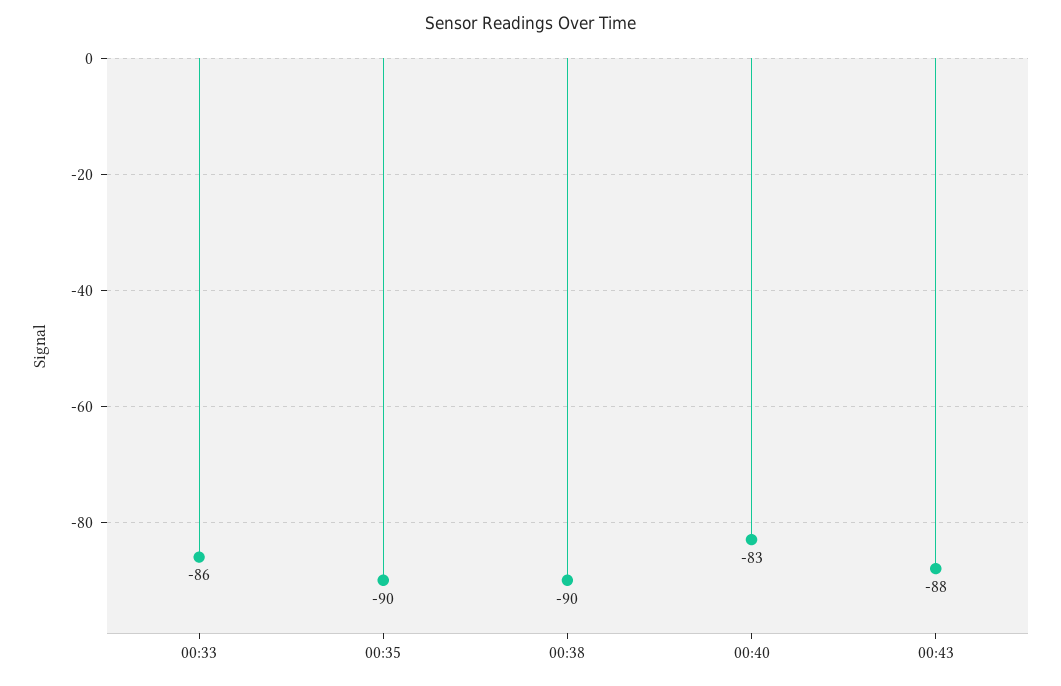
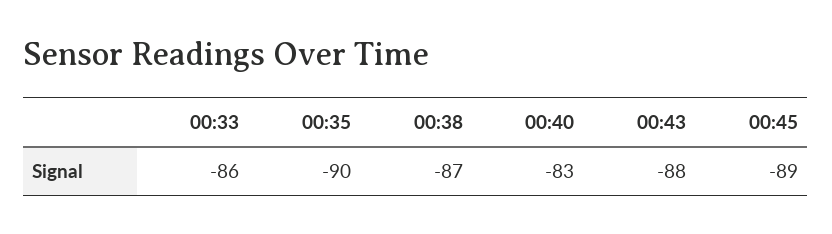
00:38: -90 -> -87
00:45: none -> -89

